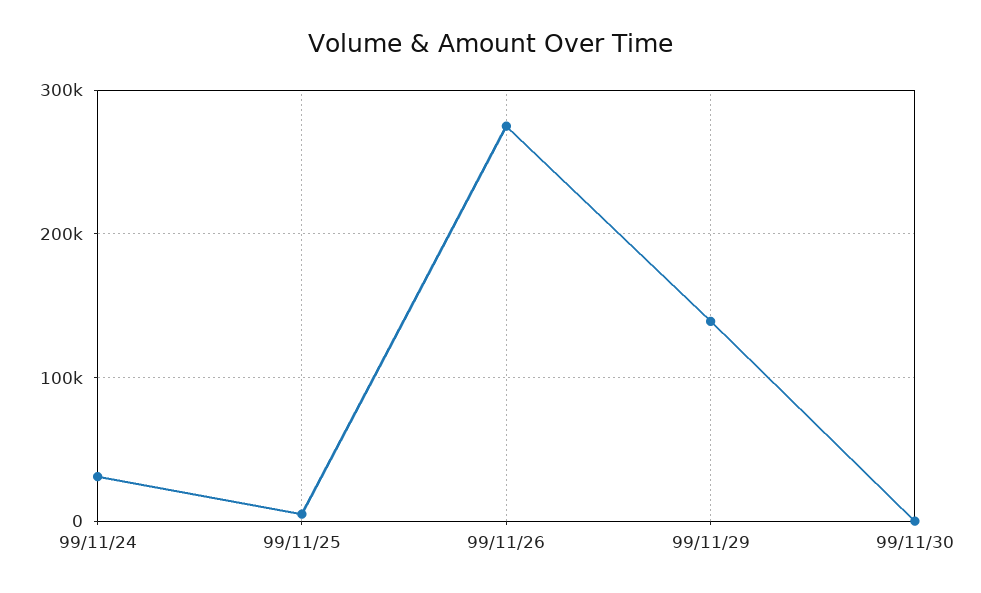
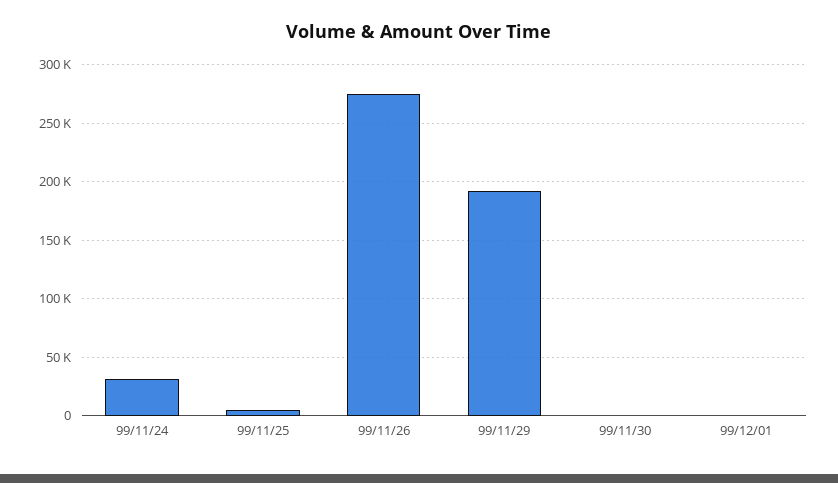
99/11/29: 140000 -> 190000
99/12/01: none -> 0

